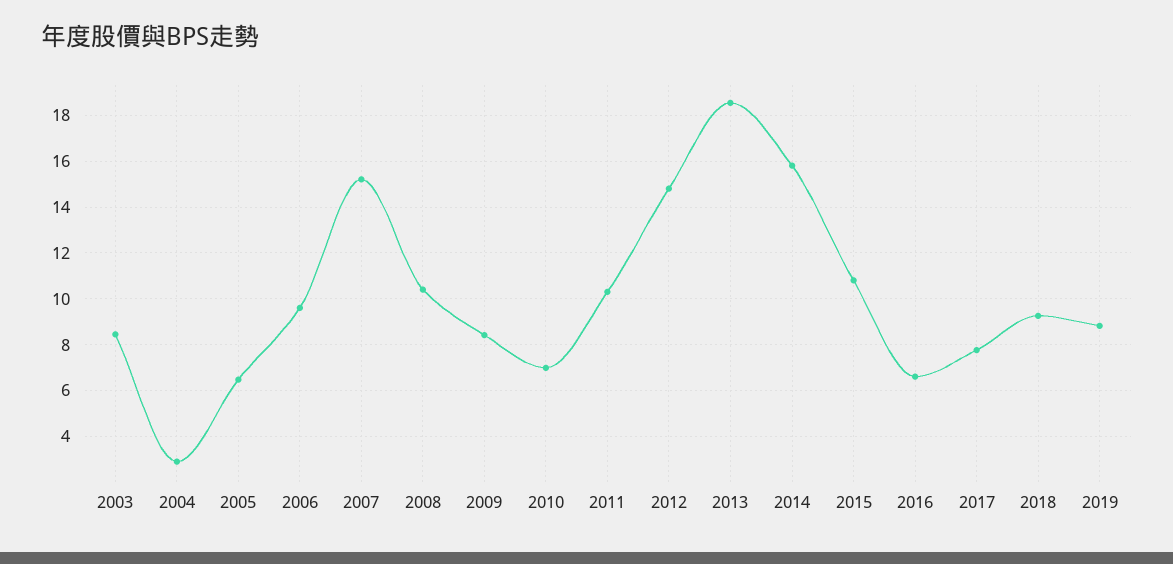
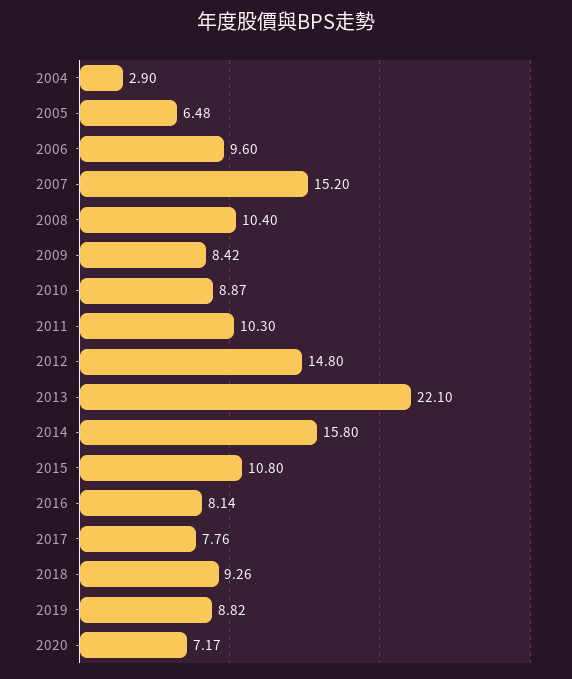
2003: 8.5 -> none
2010: 7 -> 8.87
2013: 18.5 -> 22.1
2016: 6.5 -> 8.14
2020: none -> 7.17

